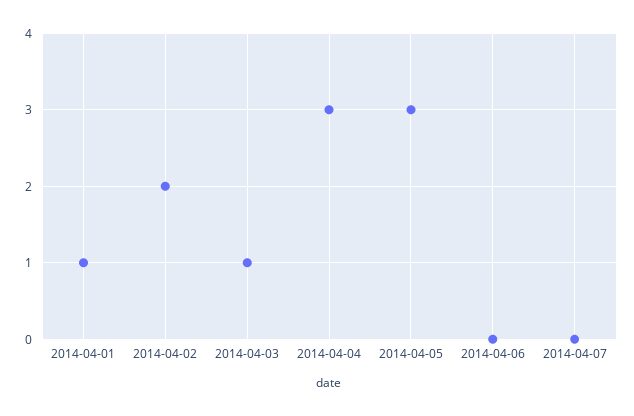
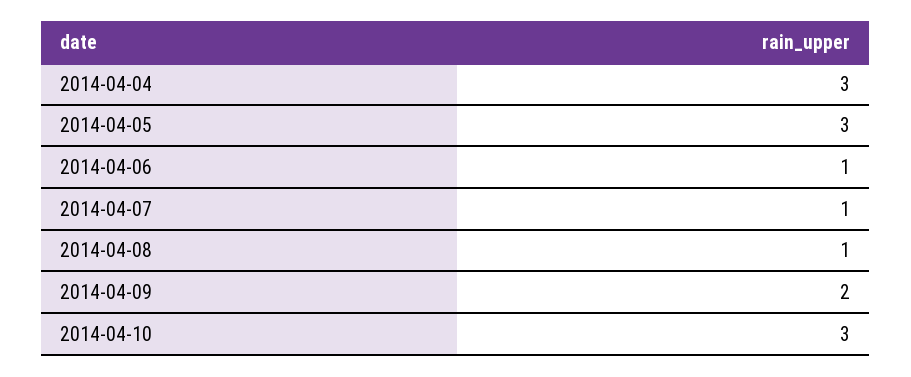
2014-04-01: 1 -> none
2014-04-02: 2 -> none
2014-04-03: 1 -> none
2014-04-06: 0 -> 1
2014-04-07: 0 -> 1
2014-04-08: none -> 1
2014-04-09: none -> 2
2014-04-10: none -> 3

